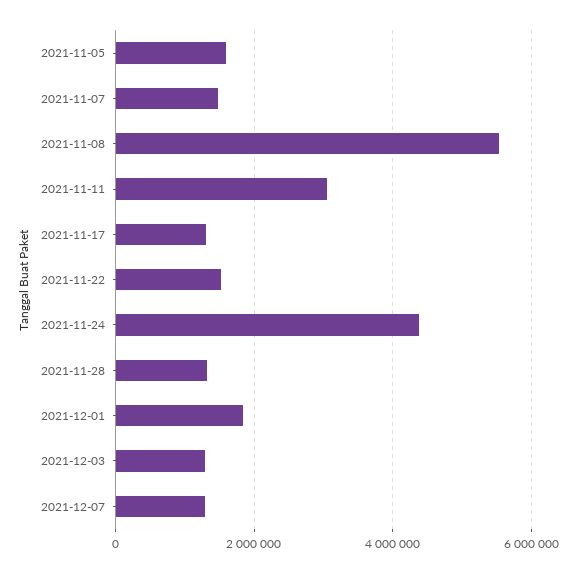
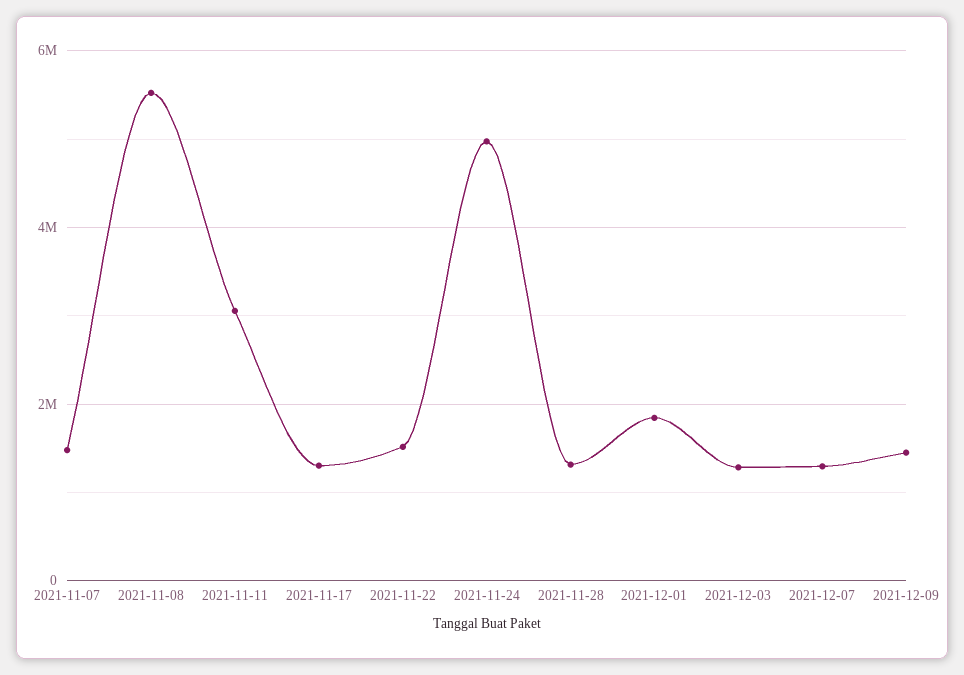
2021-11-05: 1600000 -> none
2021-11-24: 4400000 -> 5000000
2021-12-09: none -> 1400000

